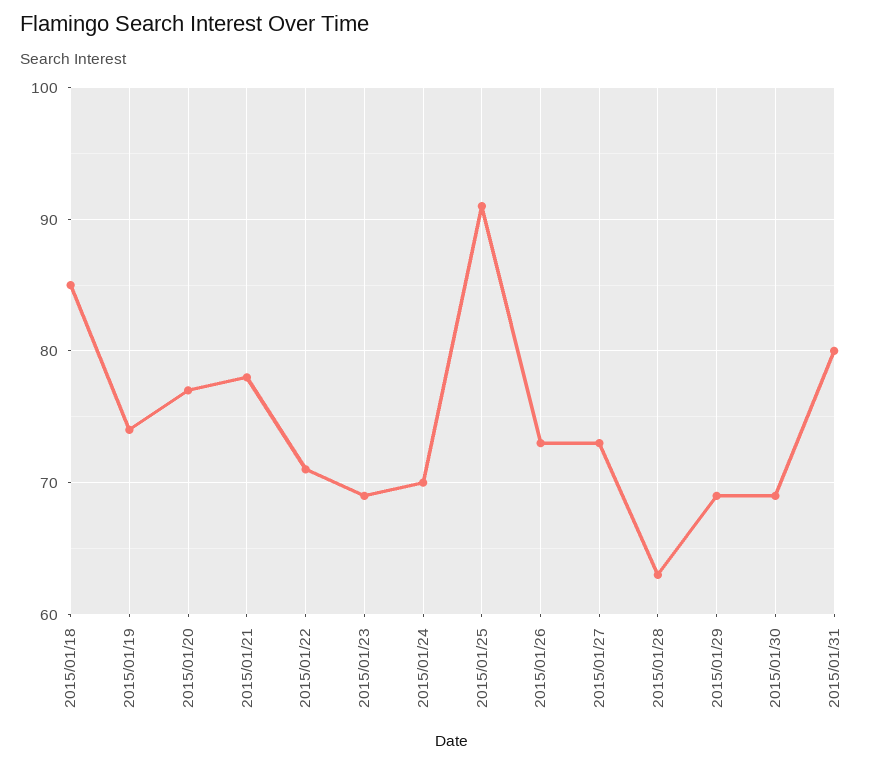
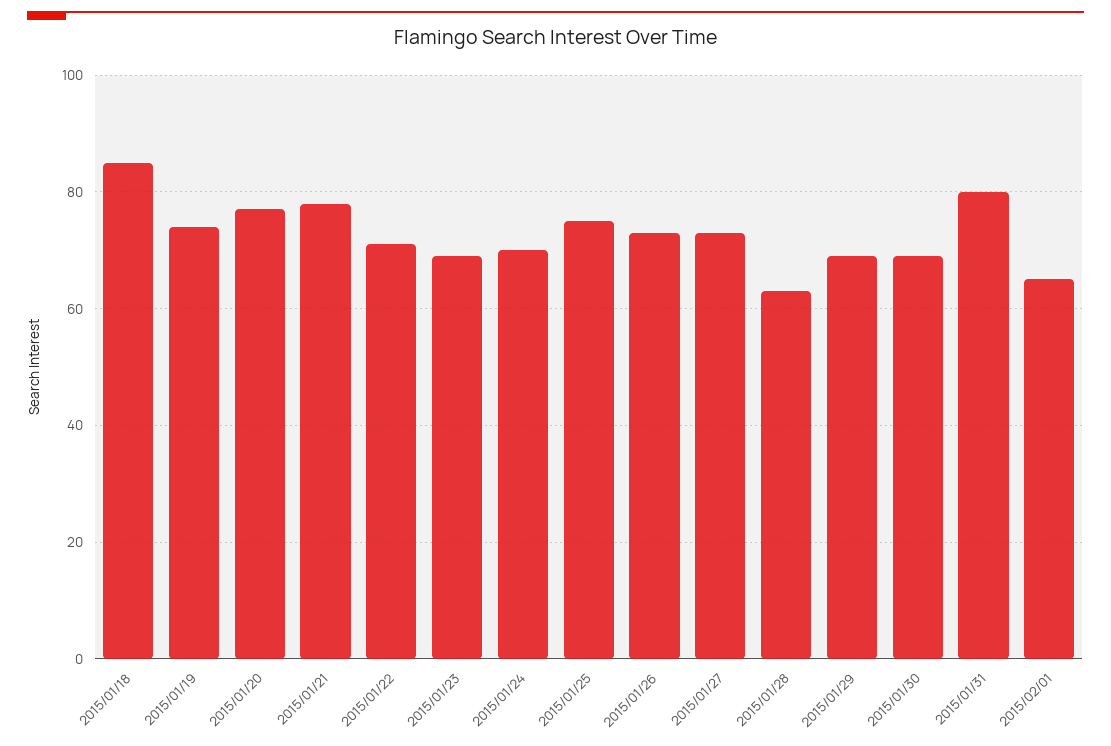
2015/01/25: 91 -> 75
2015/02/01: none -> 65

